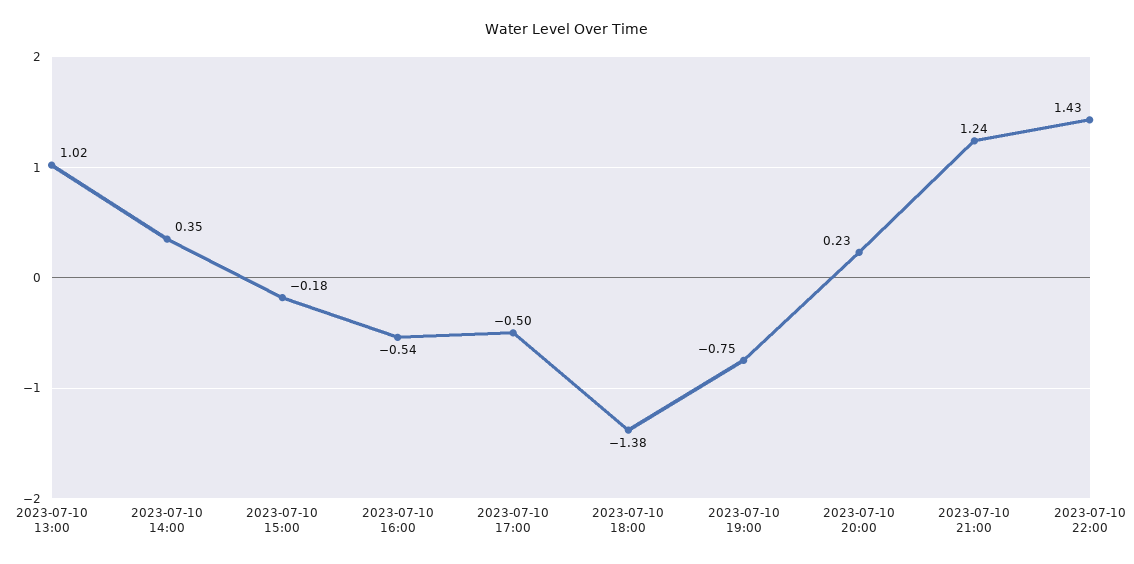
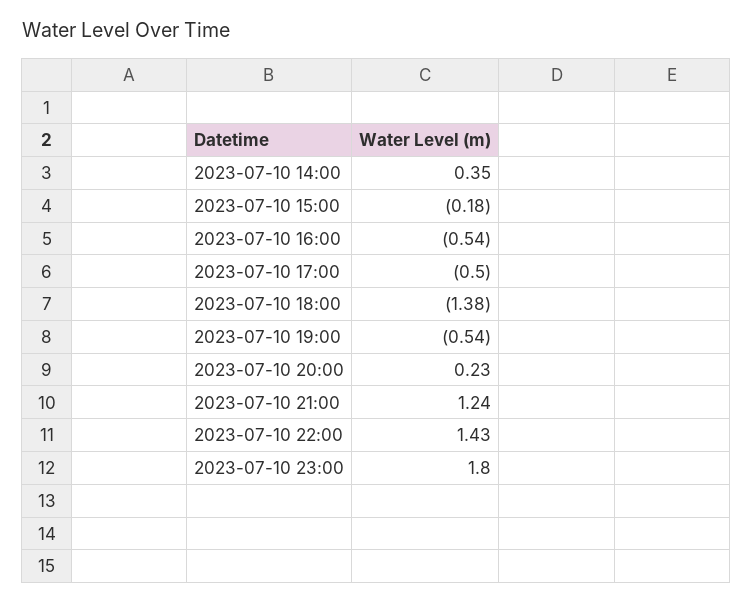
2023-07-10 13:00: 1.02 -> none
2023-07-10 19:00: -0.75 -> -0.54
2023-07-10 23:00: none -> 1.8

